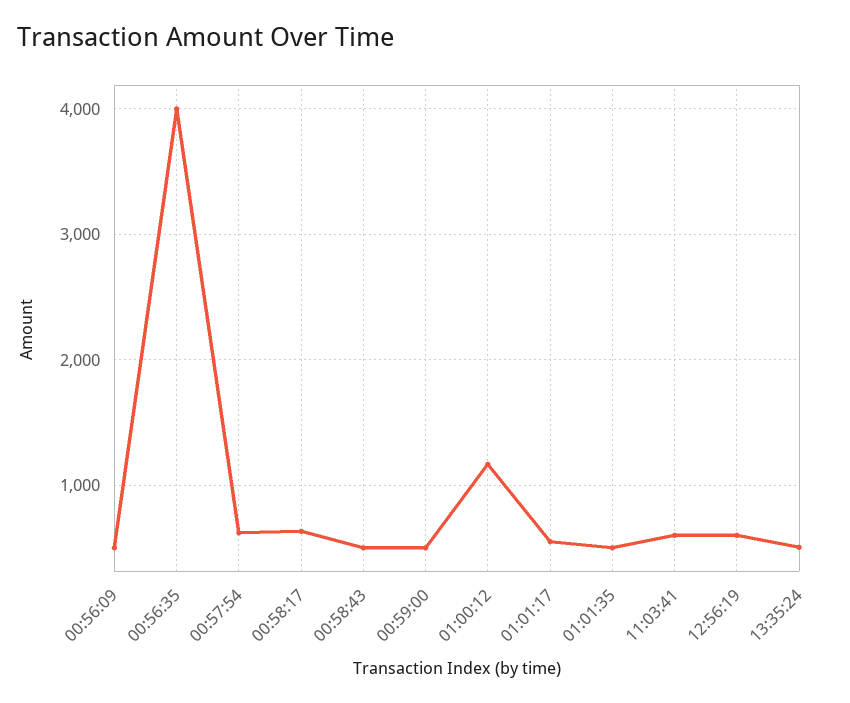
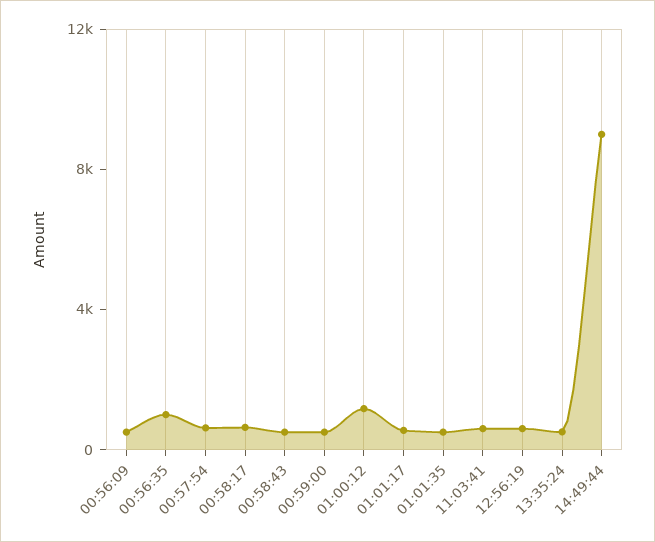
00:56:35: 4000 -> 1000
14:49:44: none -> 9000

